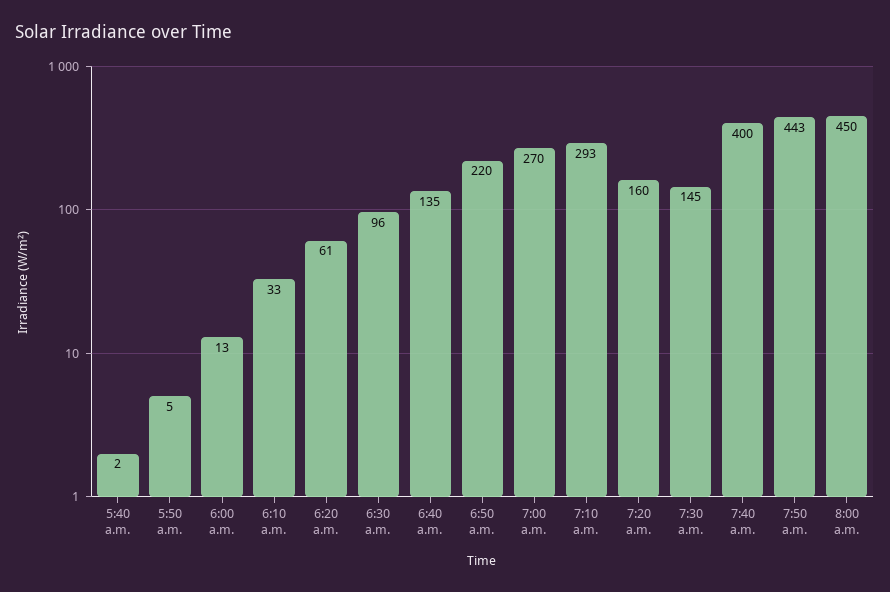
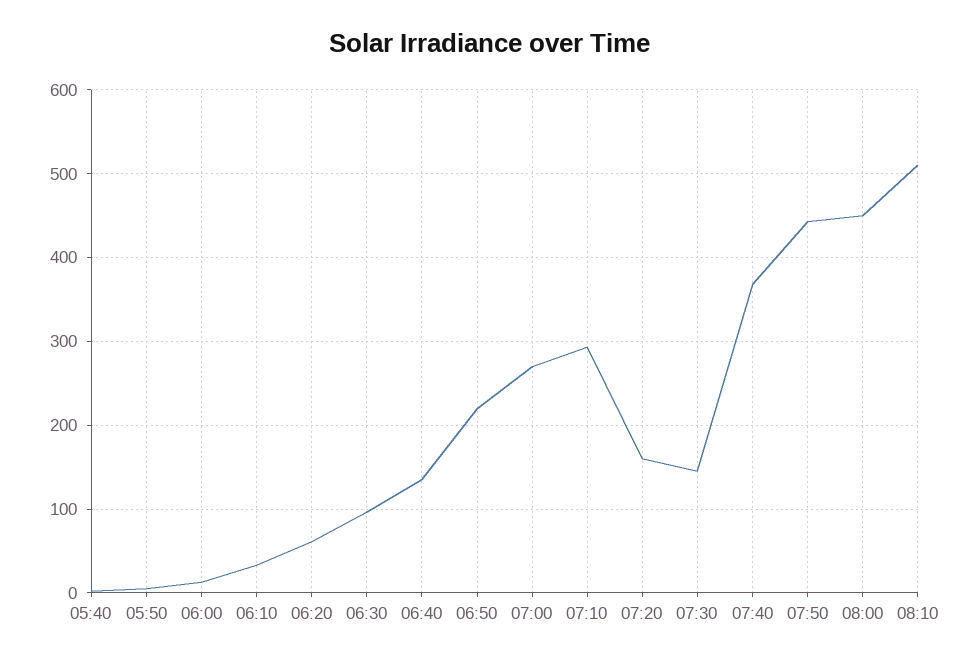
7:40 a.m.: 400 -> 370
08:10: none -> 510

